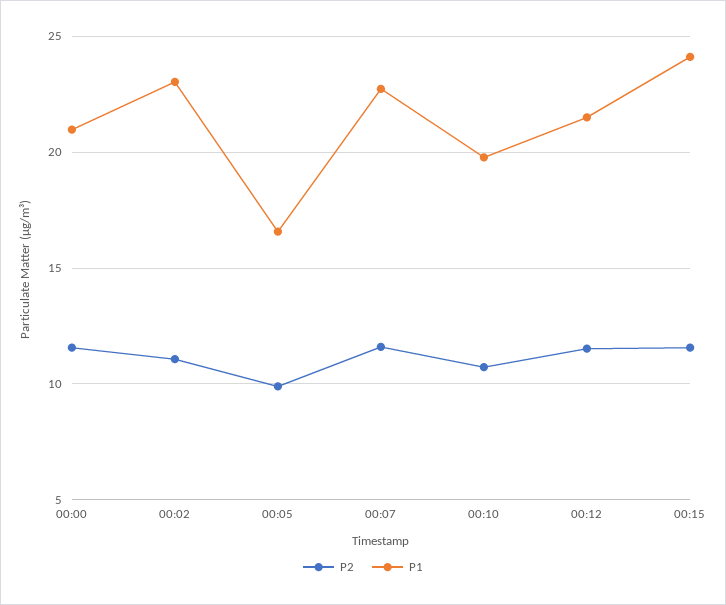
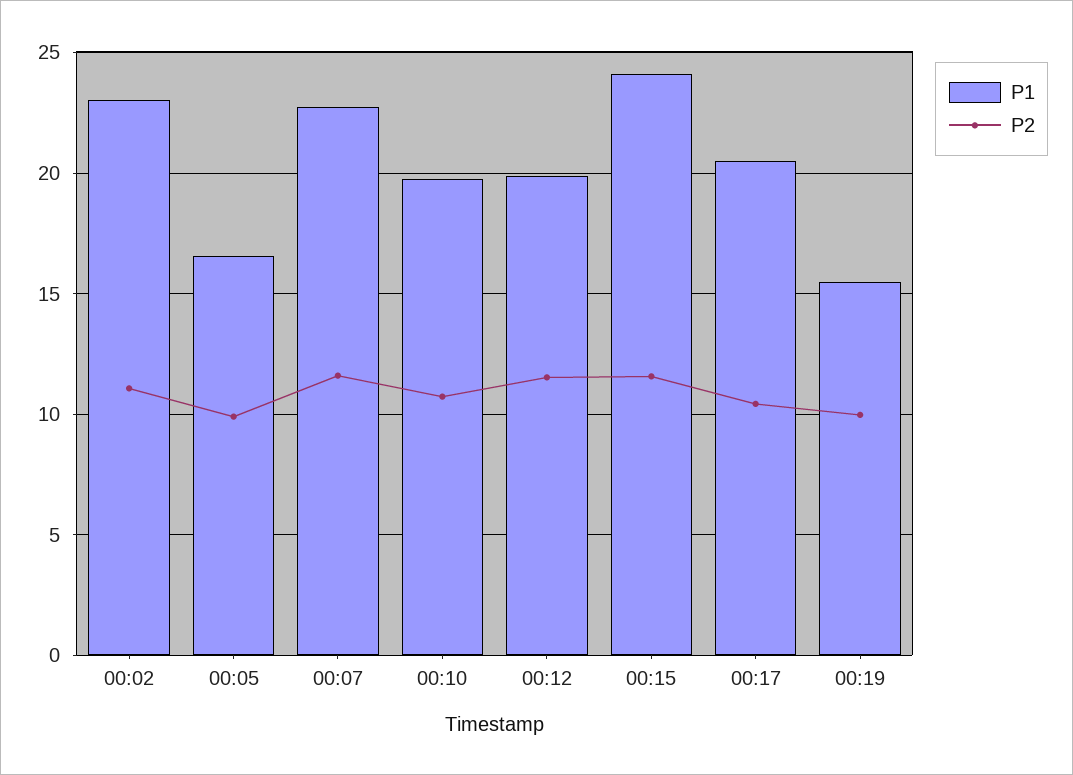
P2, 00:00: 11.5 -> none
P1, 00:00: 21 -> none
P1, 00:12: 21.5 -> 20
P1, 00:17: none -> 20.5
P2, 00:17: none -> 10.5
P1, 00:19: none -> 15.5
P2, 00:19: none -> 10

